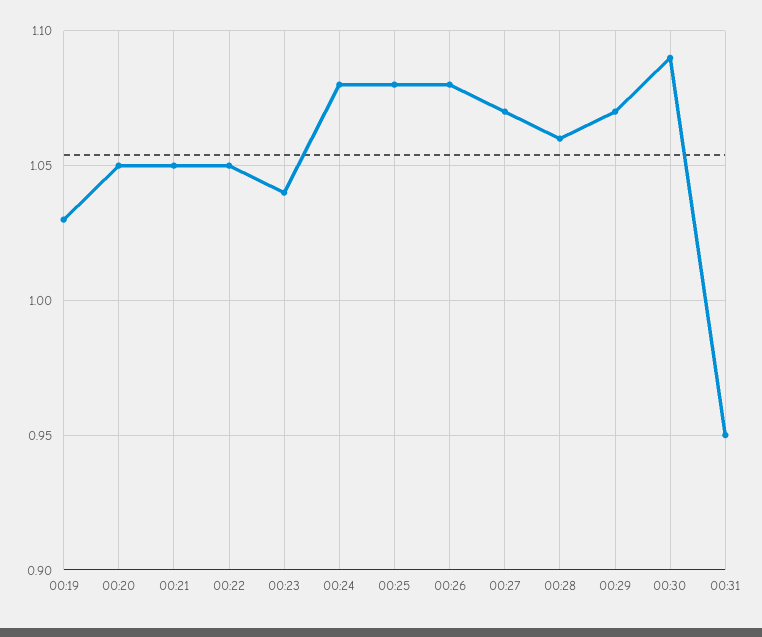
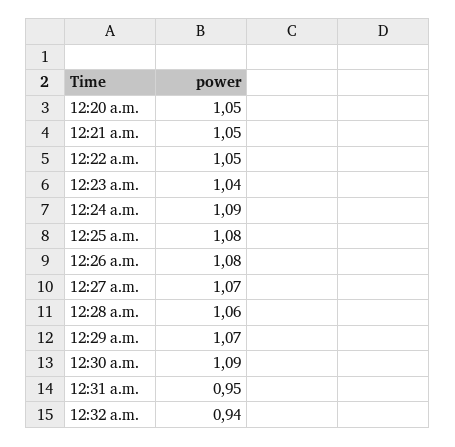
00:19: 1.03 -> none
00:24: 1.08 -> 1.09
12:32 a.m.: none -> 0.94

